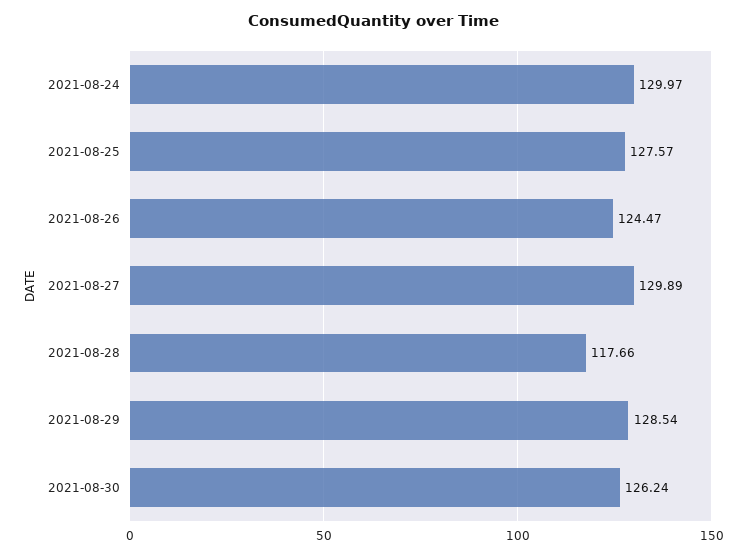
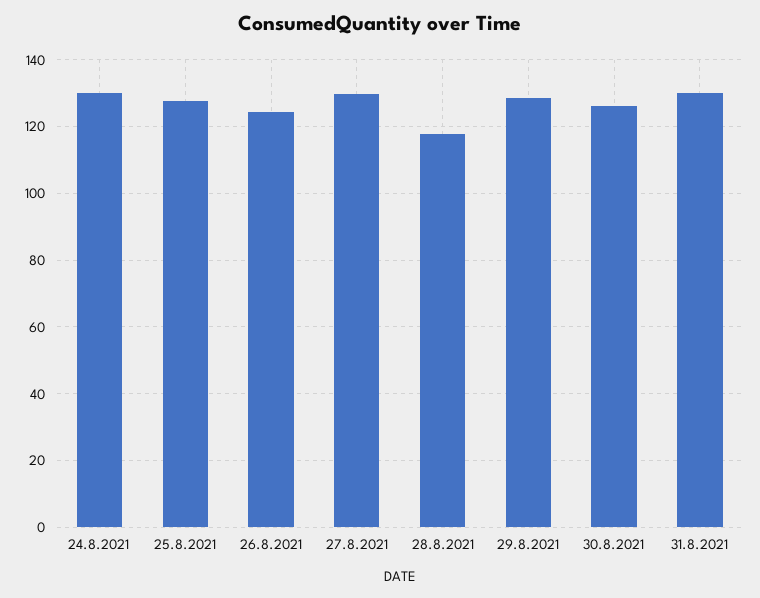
31.8.2021: none -> 130

